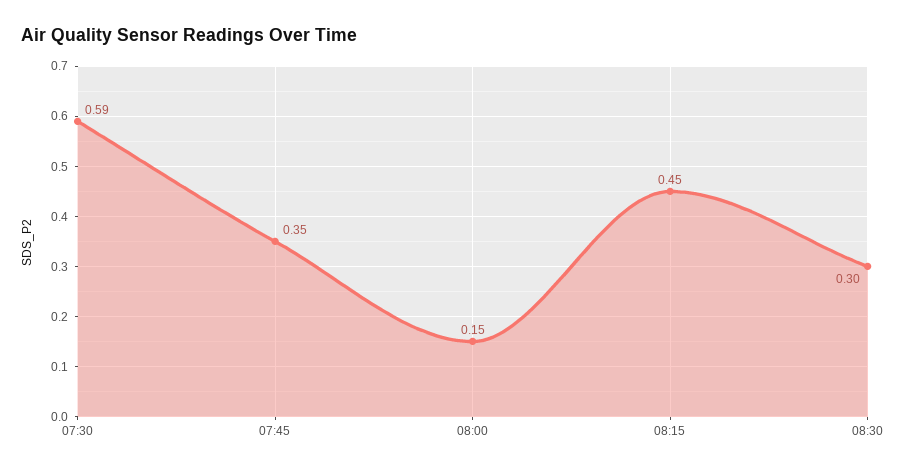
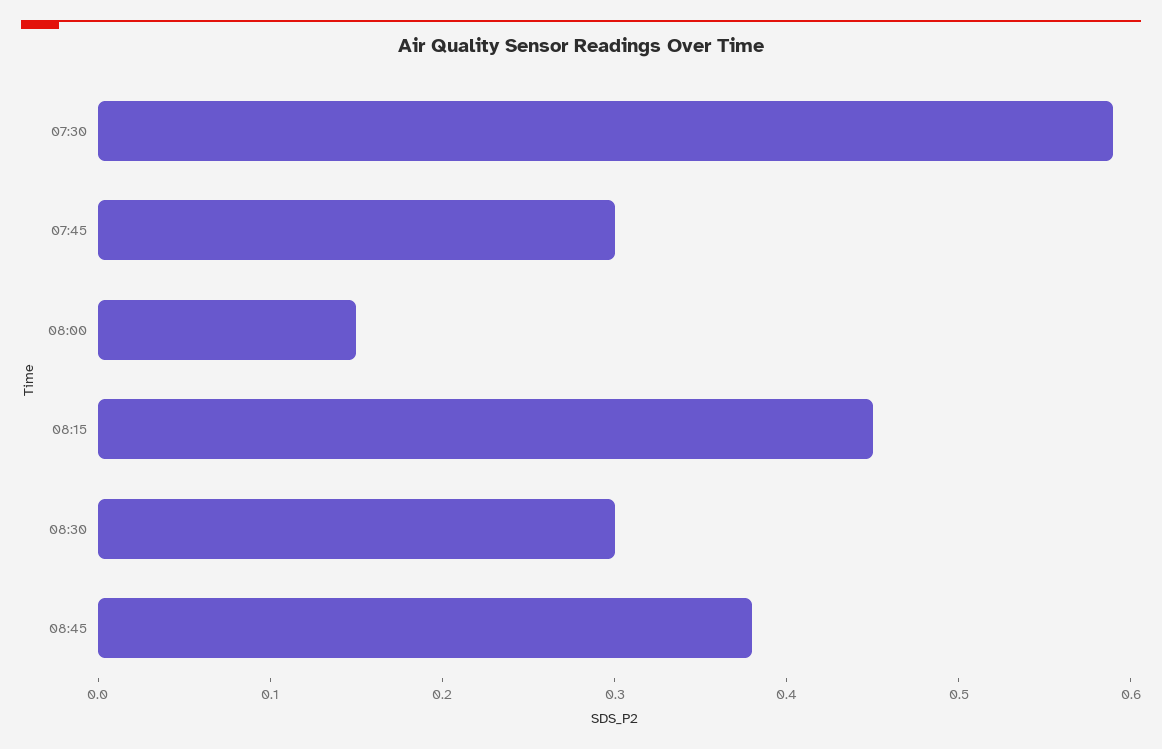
07:45: 0.35 -> 0.3
08:45: none -> 0.38

